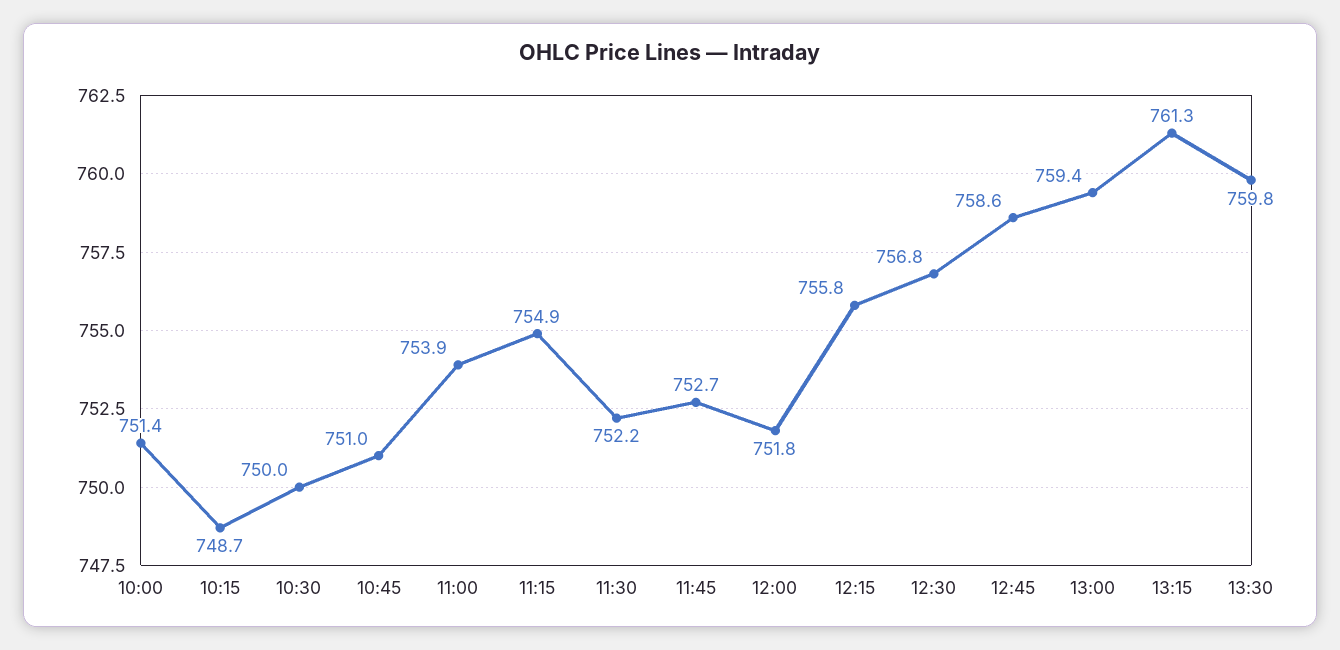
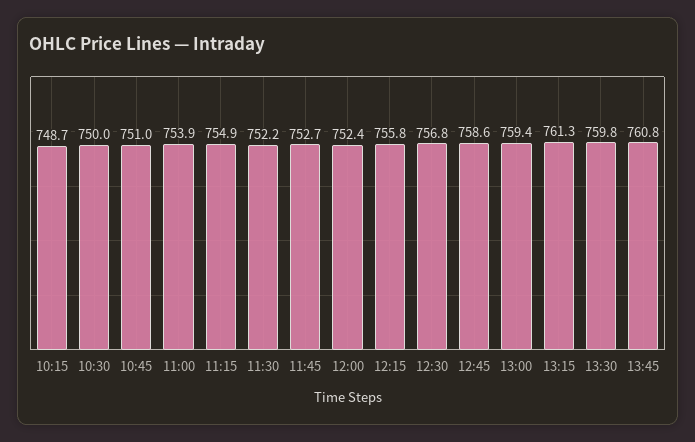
10:00: 751.4 -> none
12:00: 751.8 -> 752.4
13:45: none -> 760.8

